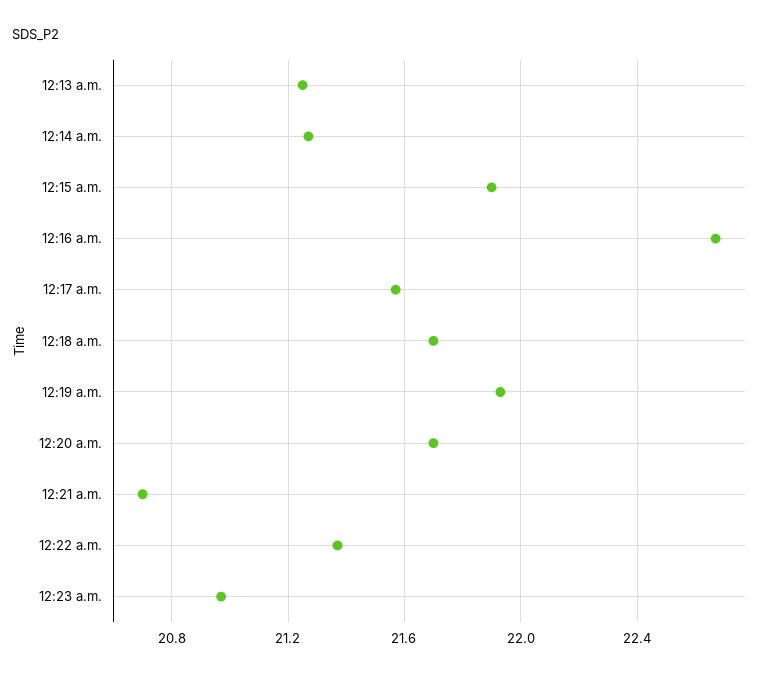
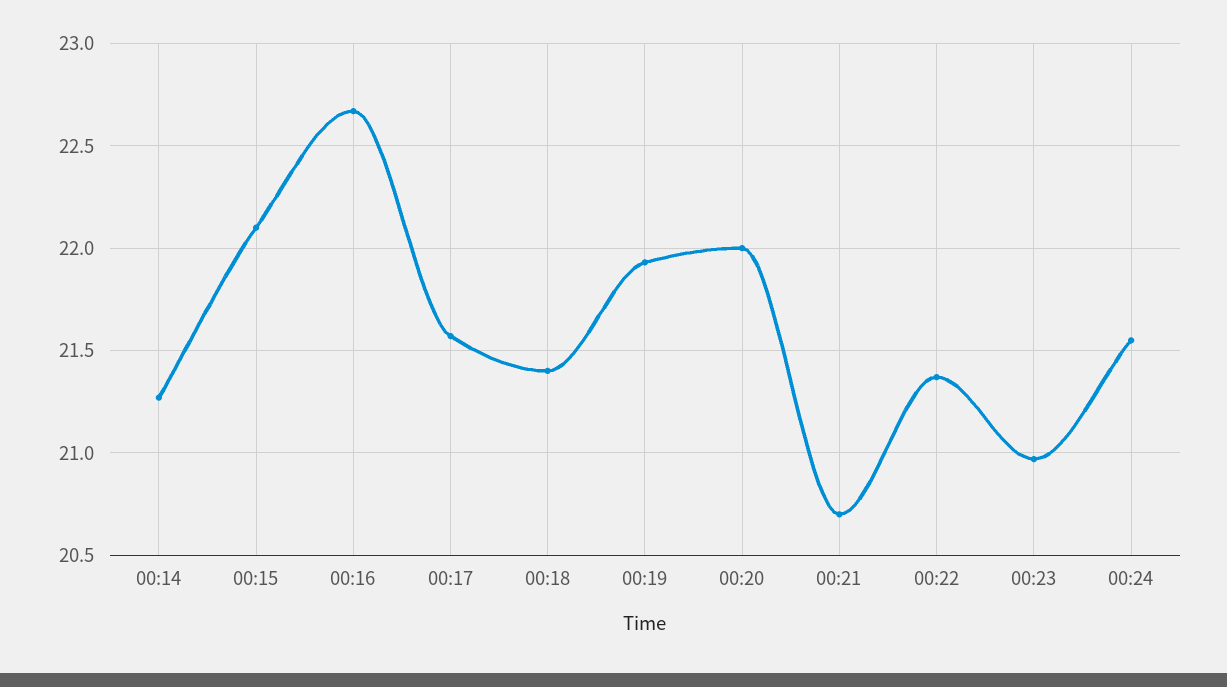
12:13 a.m.: 21.25 -> none
12:15 a.m.: 21.9 -> 22.1
12:18 a.m.: 21.7 -> 21.4
12:20 a.m.: 21.7 -> 22
00:24: none -> 21.55

